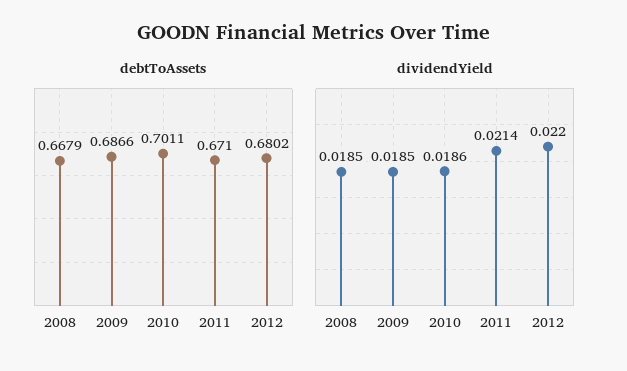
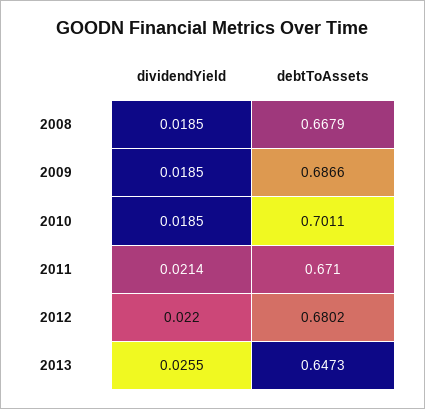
dividendYield, 2010: 0.0186 -> 0.0185
dividendYield, 2013: none -> 0.0255
debtToAssets, 2013: none -> 0.6473

